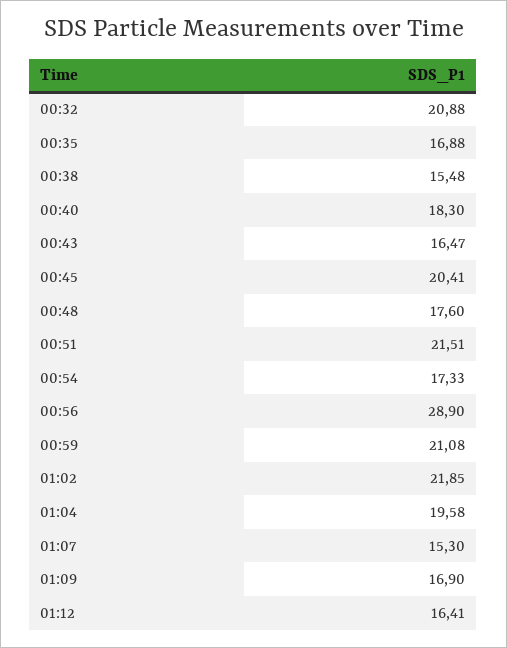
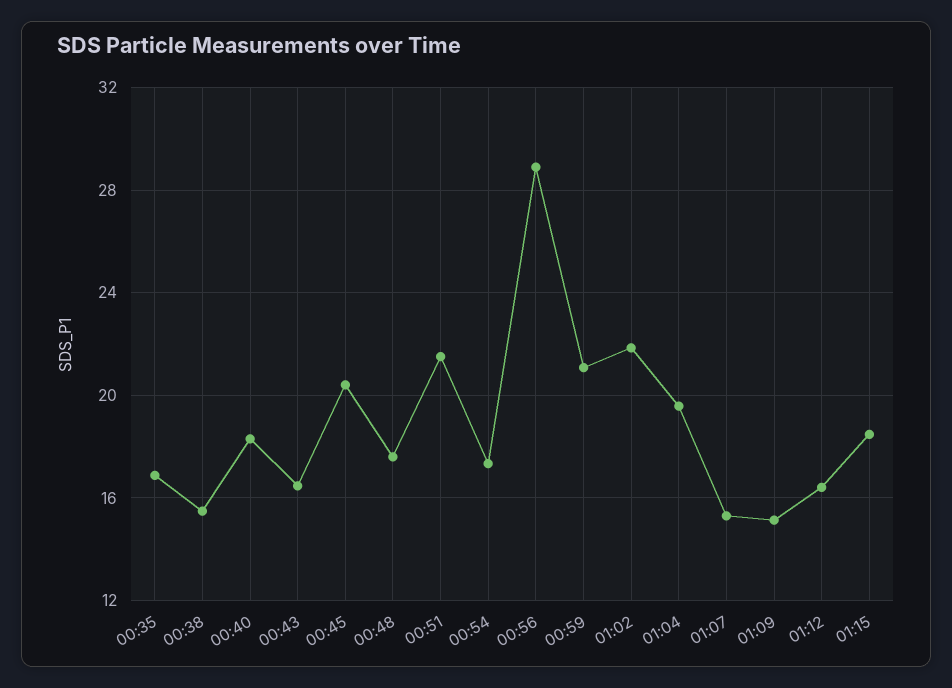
00:32: 20.88 -> none
01:09: 16.9 -> 15
01:15: none -> 18.5

